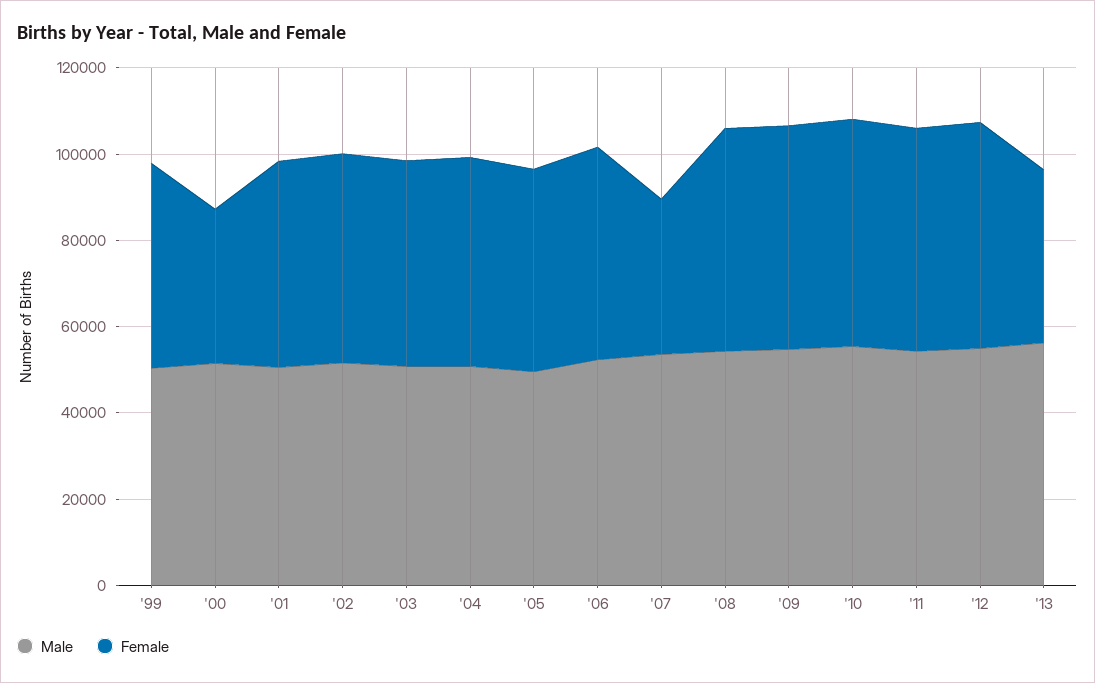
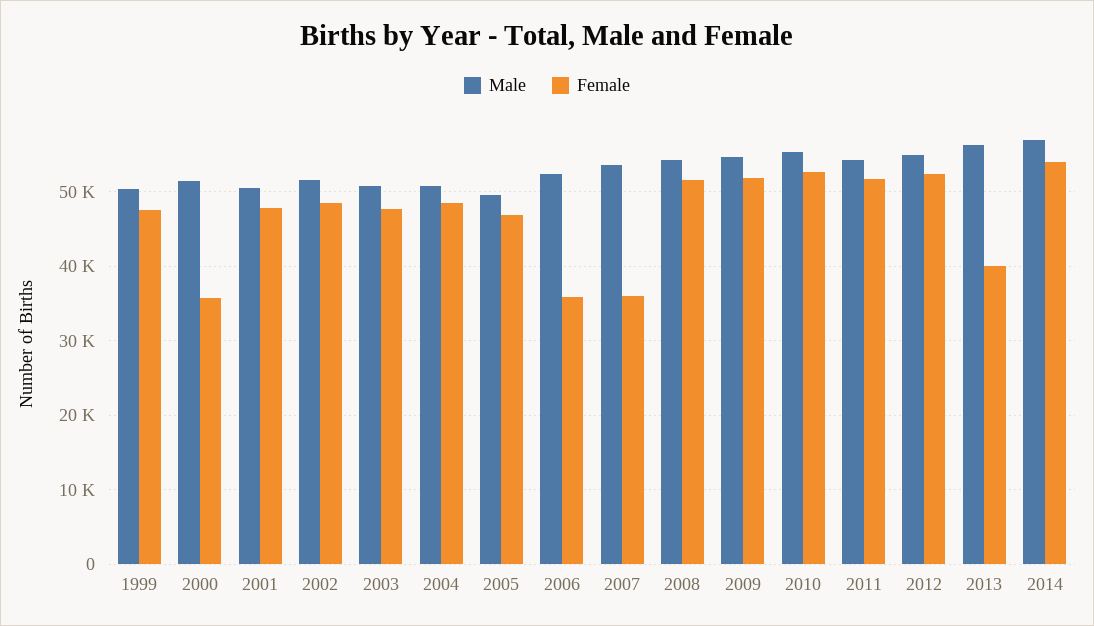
Female, '06: 50000 -> 36000
Male, 2014: none -> 57000
Female, 2014: none -> 54000

